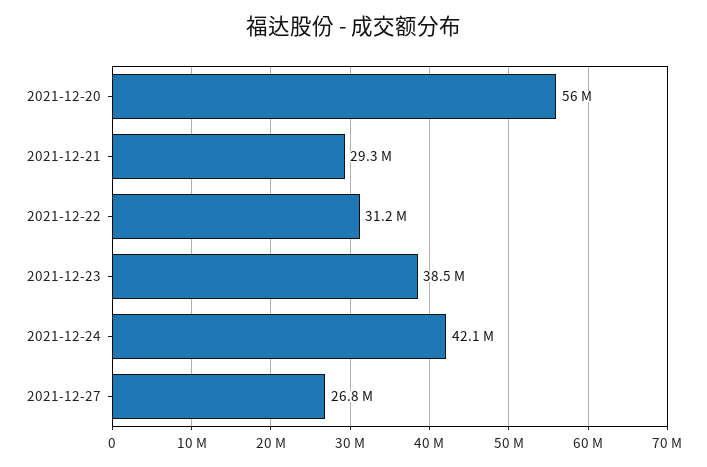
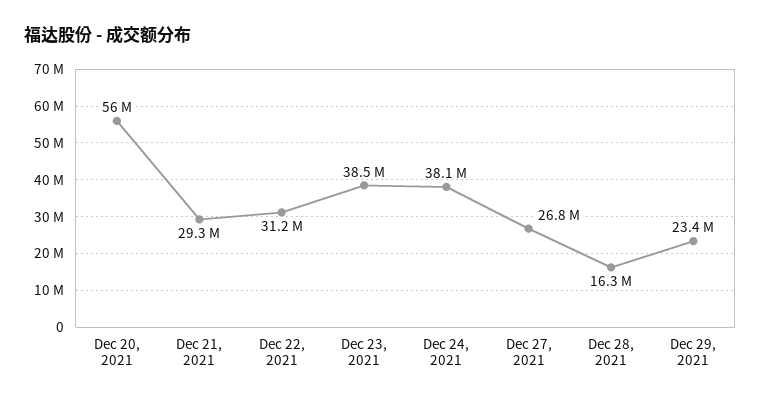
2021-12-24: 42100000 -> 38100000
Dec 28, 2021: none -> 16300000
Dec 29, 2021: none -> 23400000

